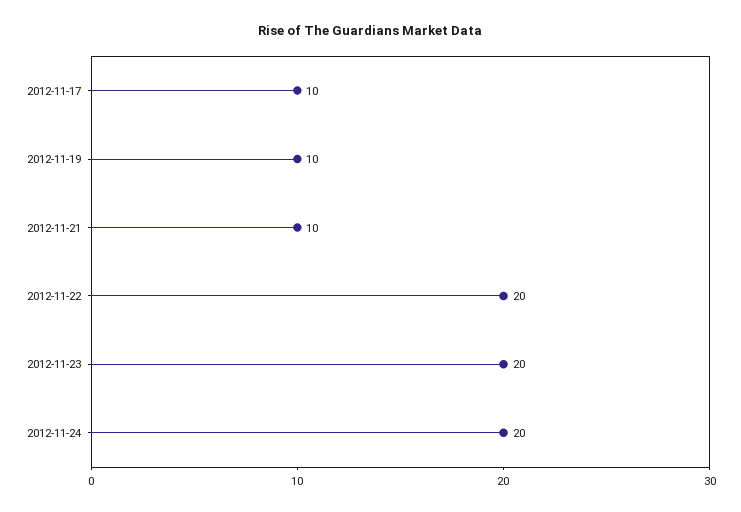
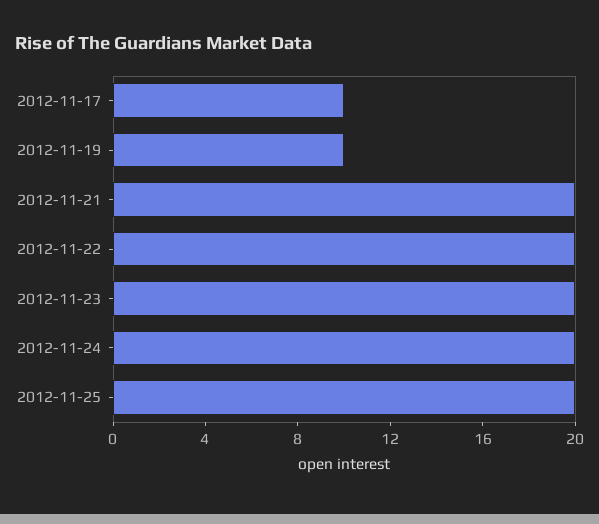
2012-11-21: 10 -> 20
2012-11-25: none -> 20

